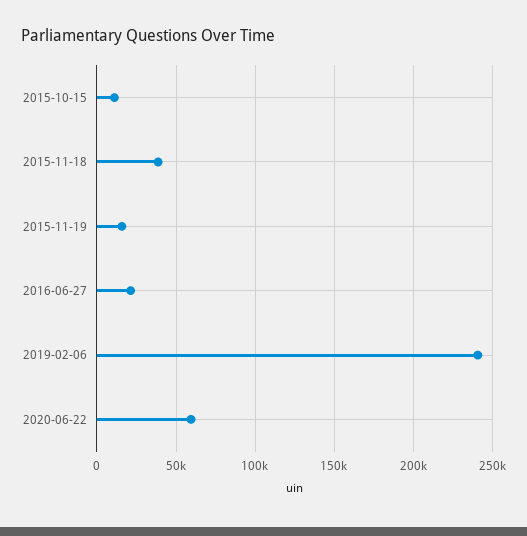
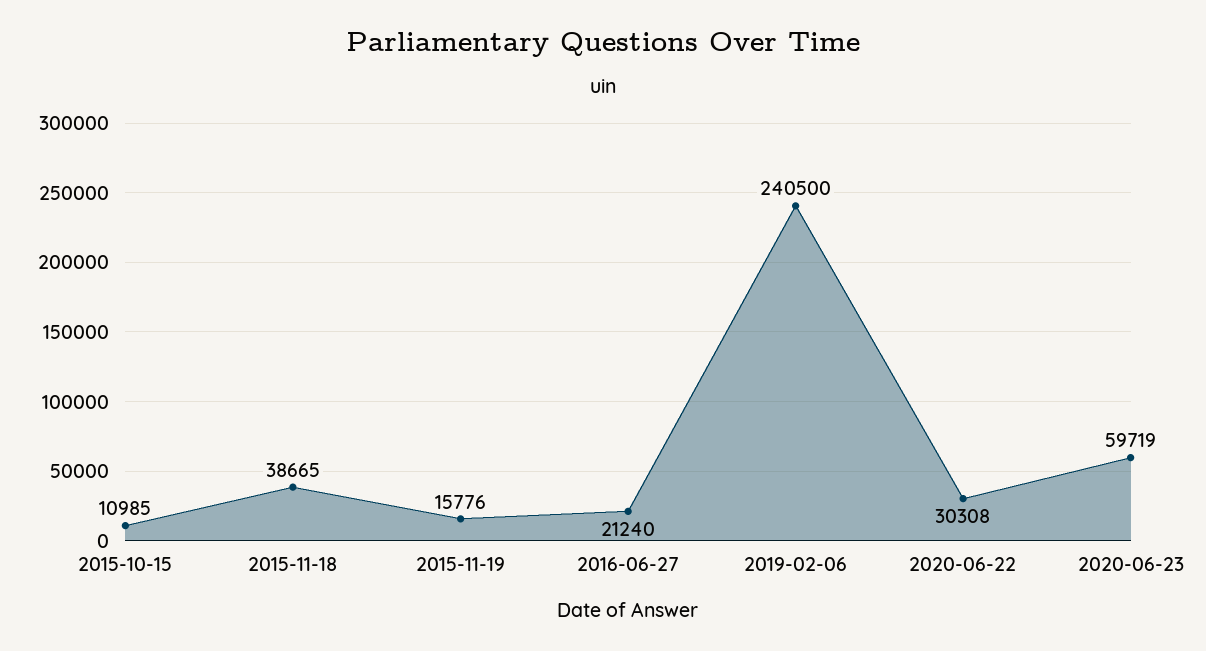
2020-06-22: 60000 -> 30308
2020-06-23: none -> 59719

